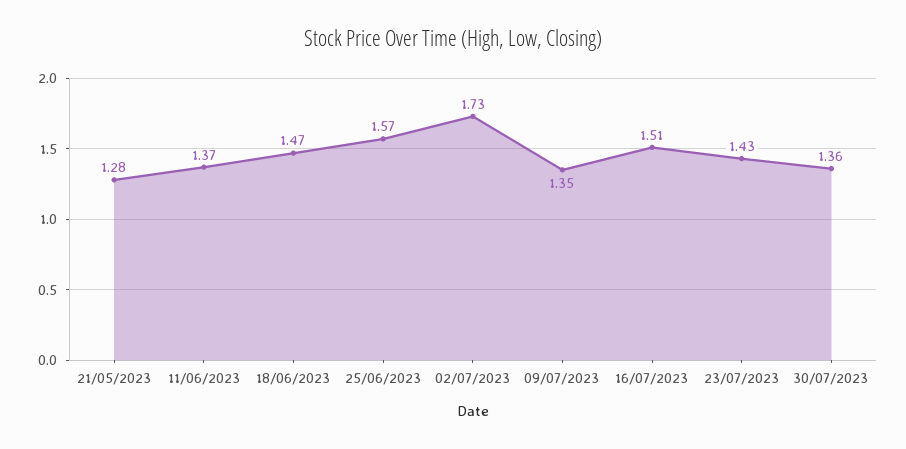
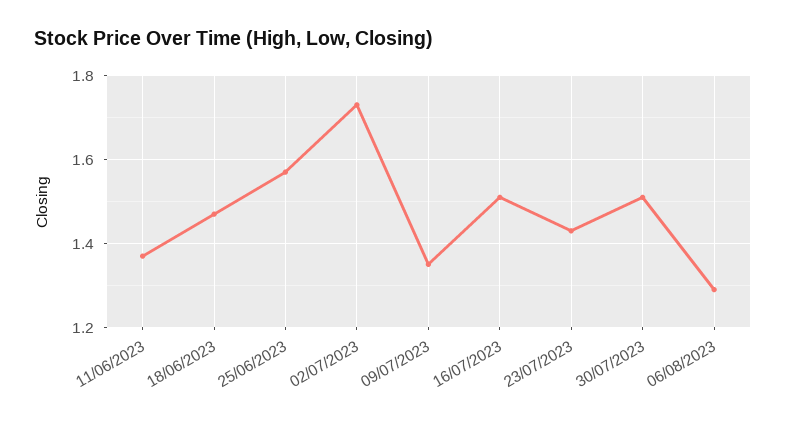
21/05/2023: 1.28 -> none
30/07/2023: 1.36 -> 1.5
06/08/2023: none -> 1.3

